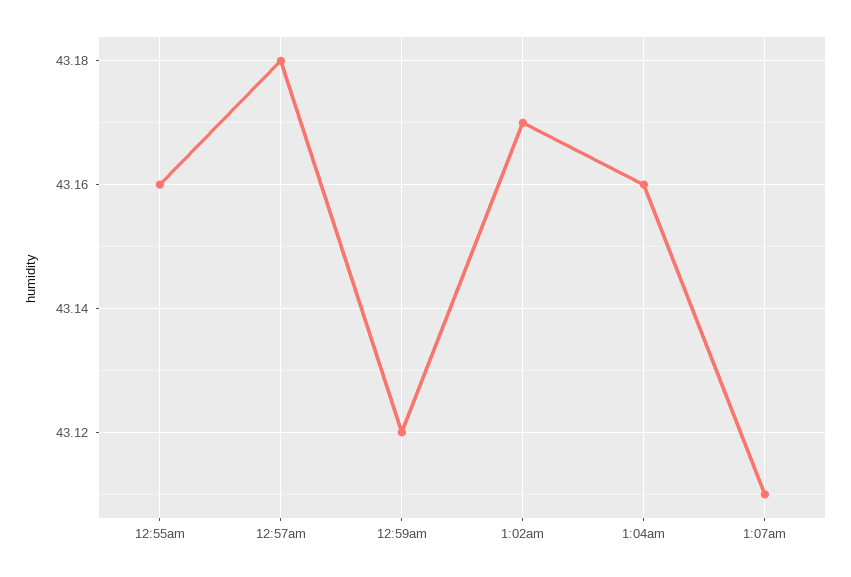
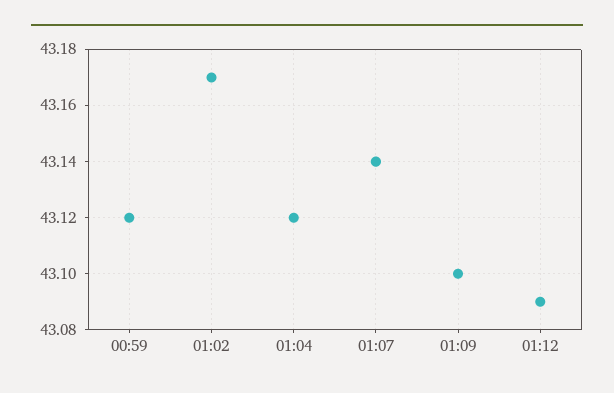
12:55am: 43.16 -> none
12:57am: 43.18 -> none
1:04am: 43.16 -> 43.12
1:07am: 43.11 -> 43.14
01:09: none -> 43.1
01:12: none -> 43.09

